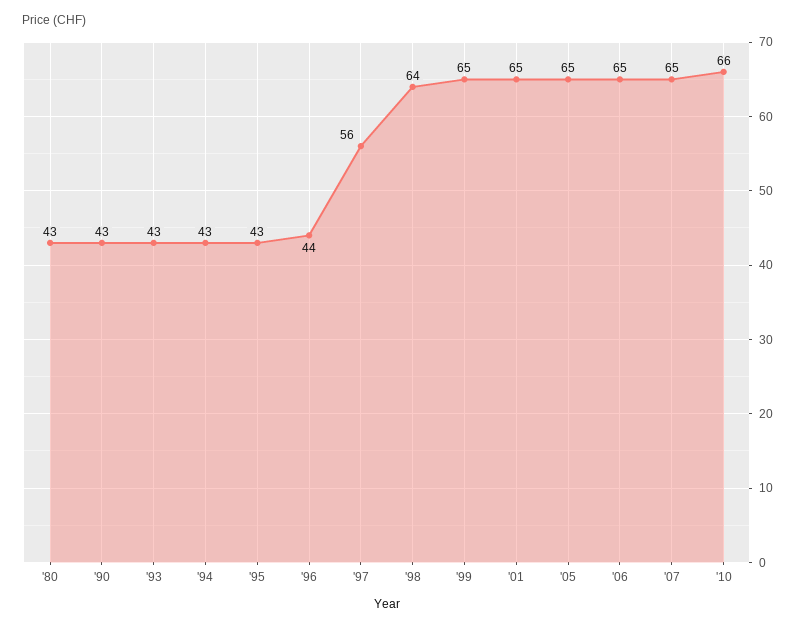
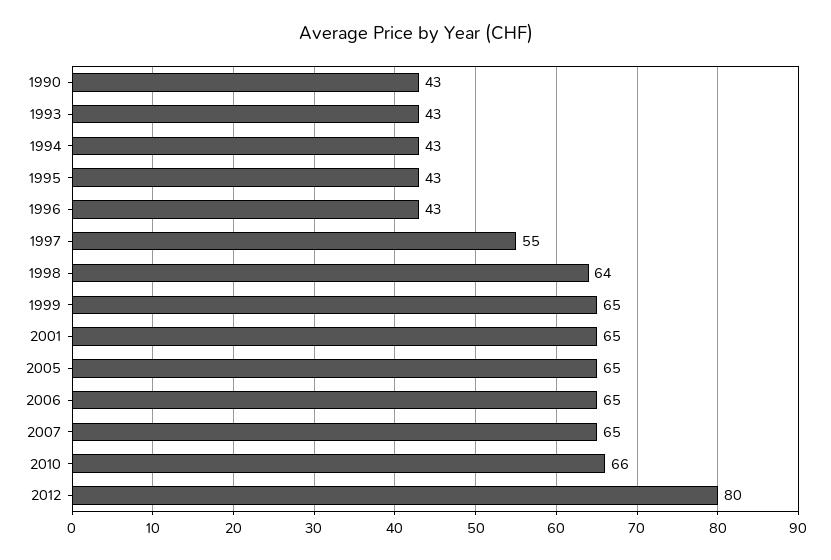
'80: 43 -> none
'96: 44 -> 43
'97: 56 -> 55
2012: none -> 80

